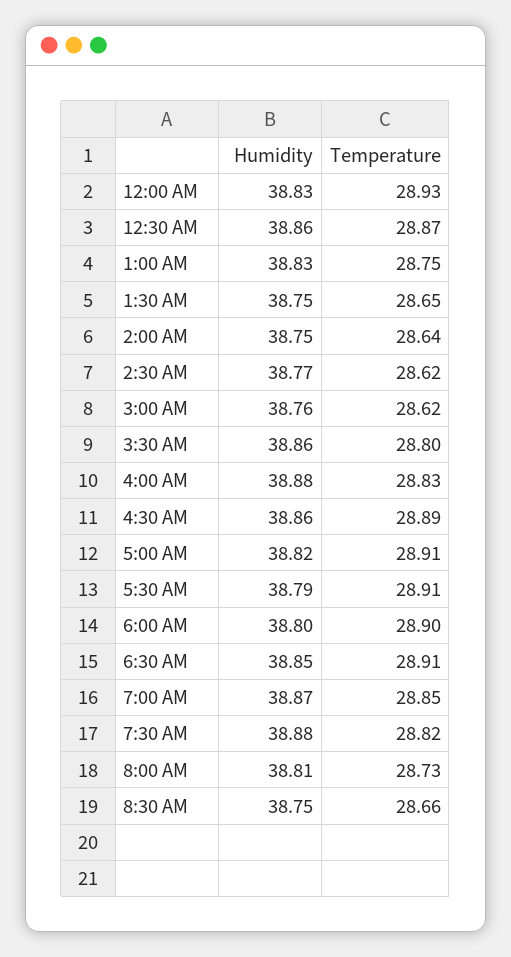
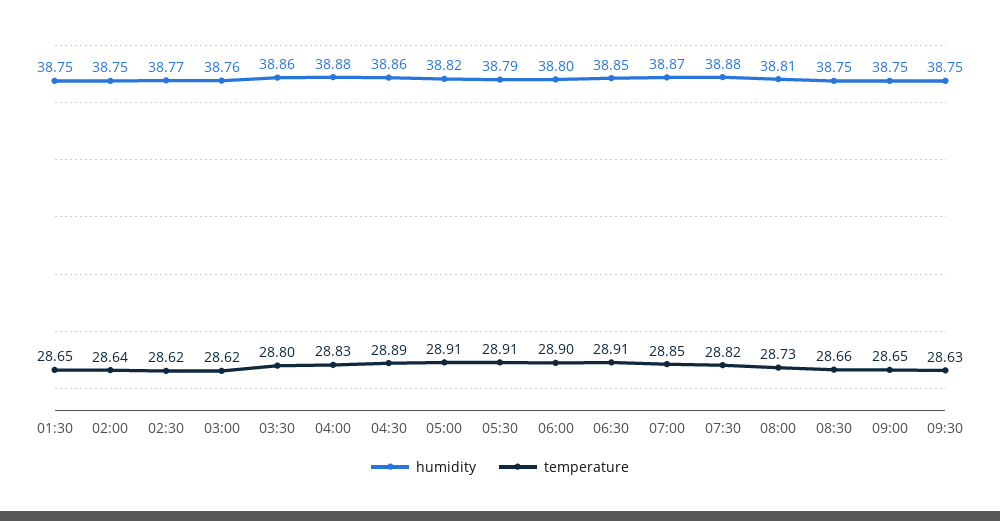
Humidity, 12:00 AM: 38.83 -> none
Temperature, 12:00 AM: 28.93 -> none
Humidity, 12:30 AM: 38.86 -> none
Temperature, 12:30 AM: 28.87 -> none
Humidity, 1:00 AM: 38.83 -> none
Temperature, 1:00 AM: 28.75 -> none
Humidity, 09:00: none -> 38.75
Temperature, 09:00: none -> 28.65
Humidity, 09:30: none -> 38.75
Temperature, 09:30: none -> 28.63

